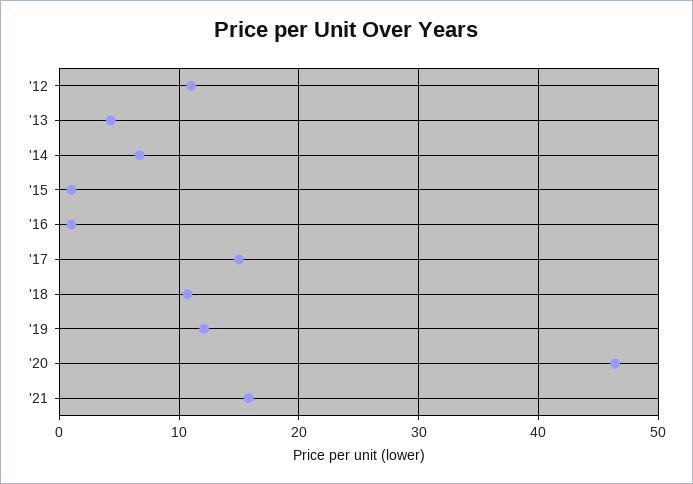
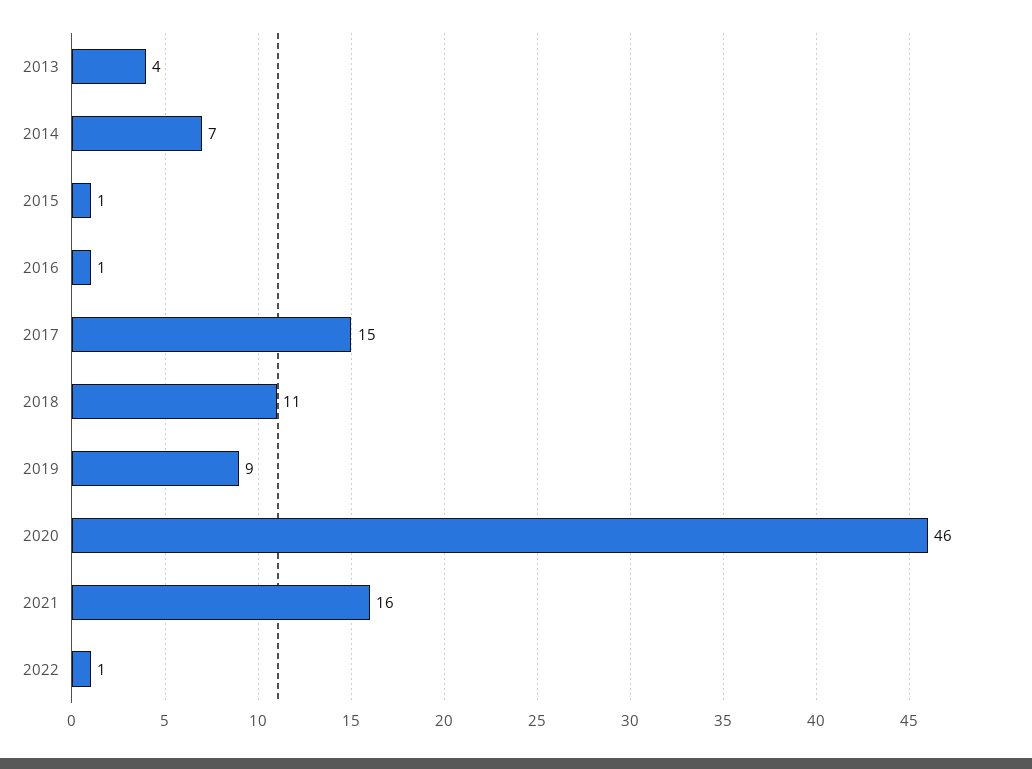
'12: 11 -> none
'19: 12 -> 9
2022: none -> 1

